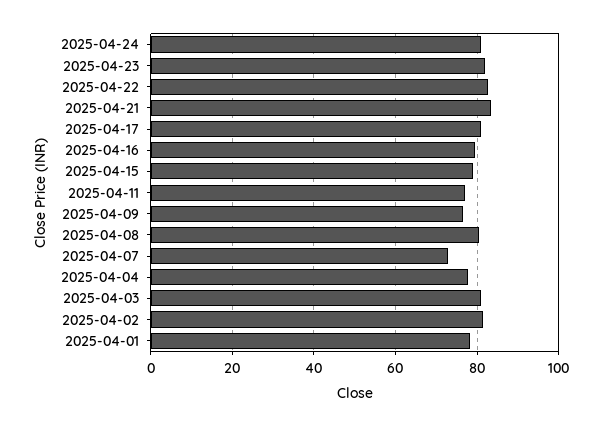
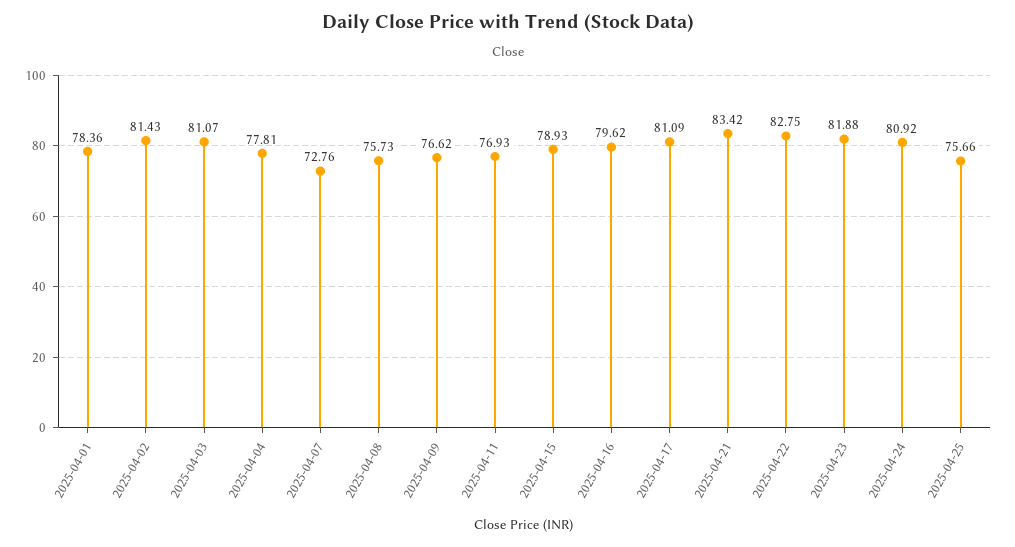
2025-04-08: 80 -> 75.73
2025-04-25: none -> 75.66

